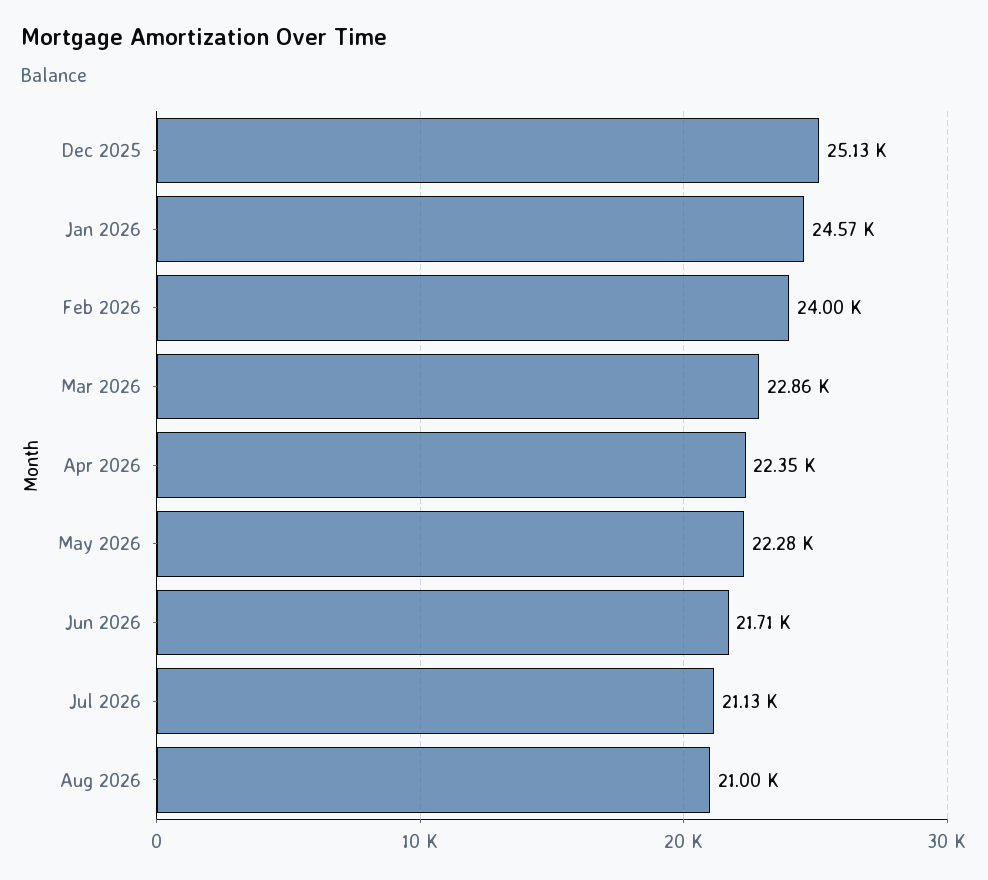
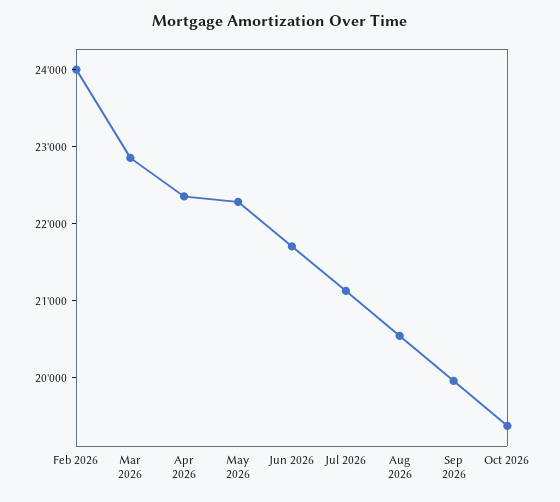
Dec 2025: 25130 -> none
Jan 2026: 24570 -> none
Aug 2026: 21000 -> 20600
Sep 2026: none -> 20000
Oct 2026: none -> 19400

